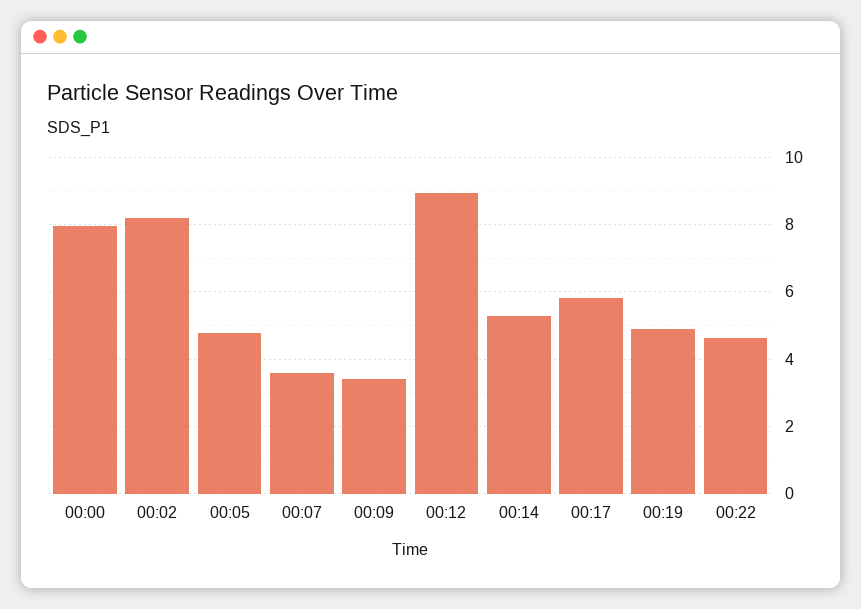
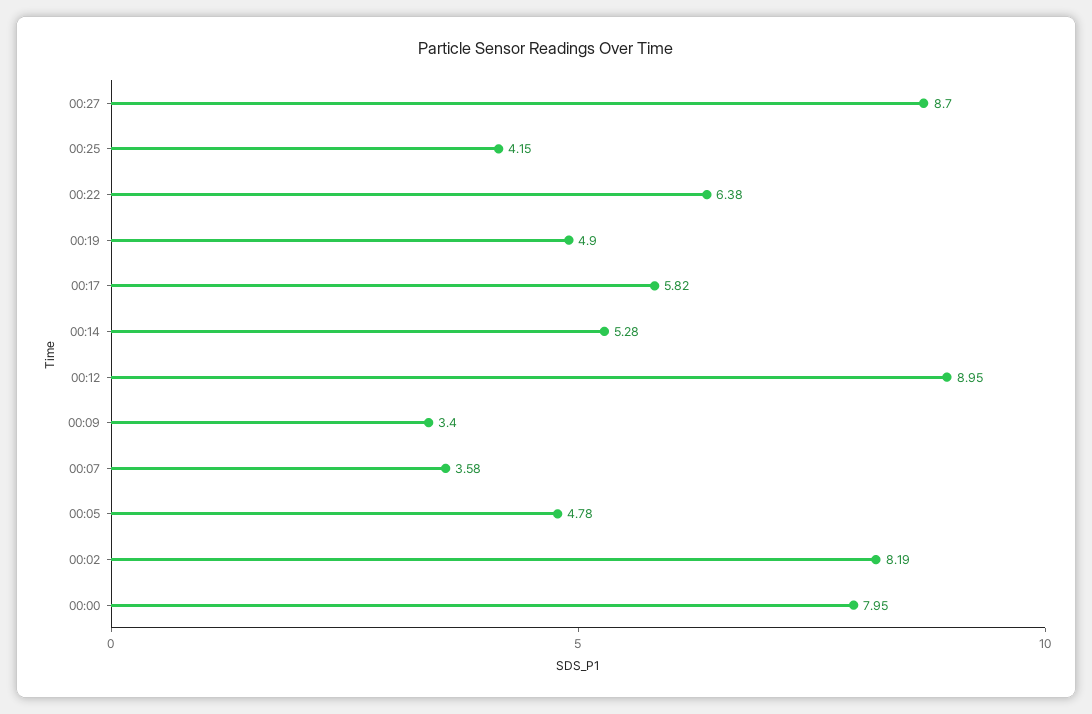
00:22: 4.6 -> 6.38
00:27: none -> 8.7
00:25: none -> 4.15

